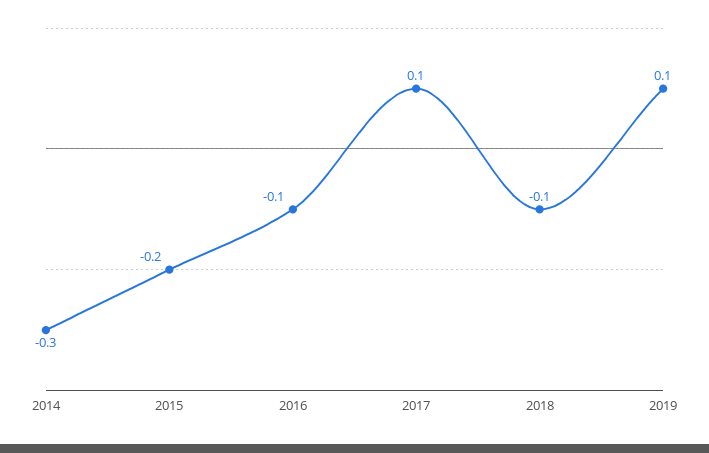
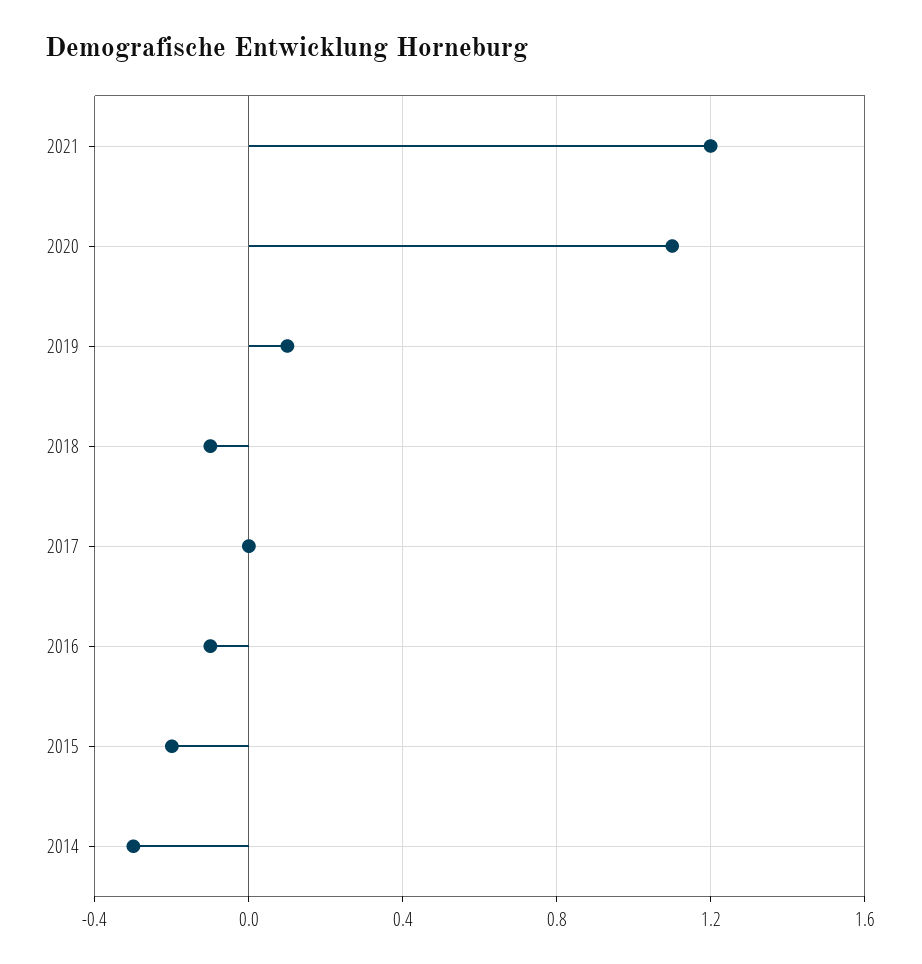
2017: 0.1 -> 0
2021: none -> 1.2
2020: none -> 1.1

